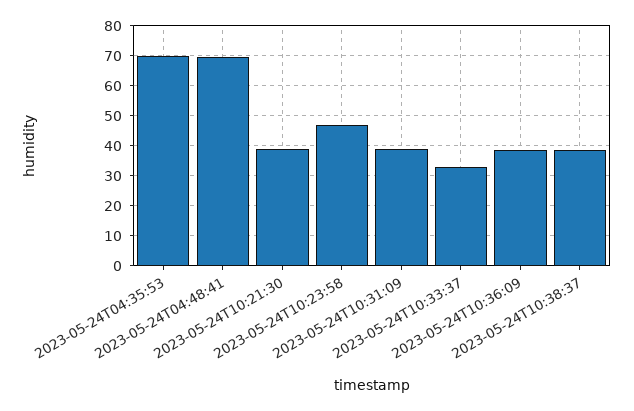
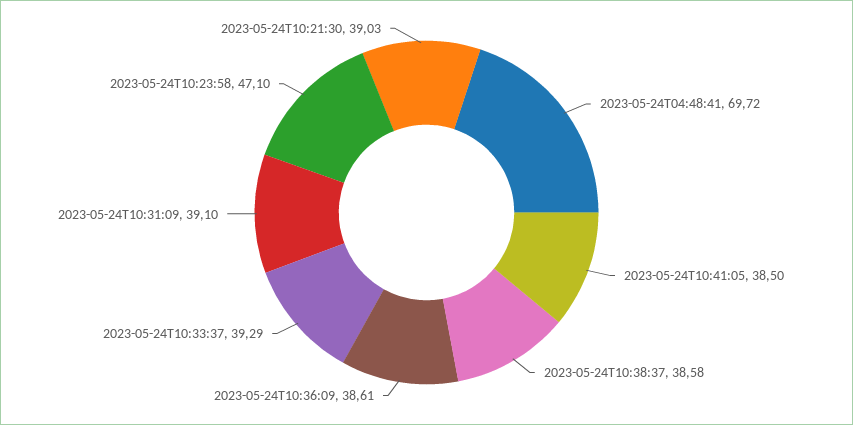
2023-05-24T04:35:53: 70 -> none
2023-05-24T10:33:37: 32.5 -> 39.29
2023-05-24T10:41:05: none -> 38.5

